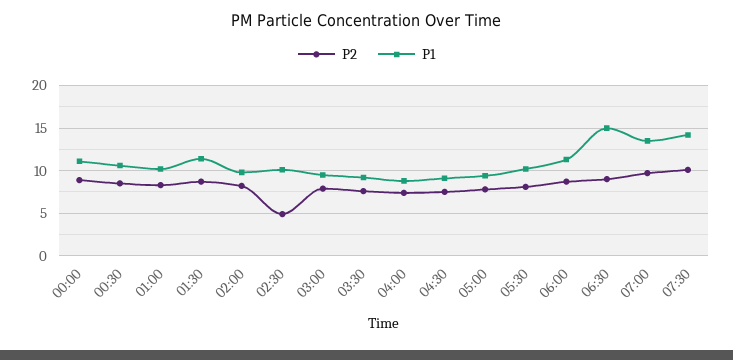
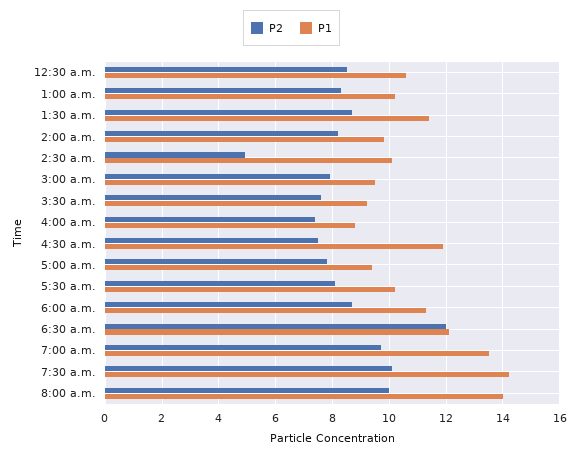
P2, 00:00: 9 -> none
P1, 00:00: 11 -> none
P1, 04:30: 9 -> 12
P2, 06:30: 9 -> 12
P1, 06:30: 15 -> 12
P2, 8:00 a.m.: none -> 10
P1, 8:00 a.m.: none -> 14

